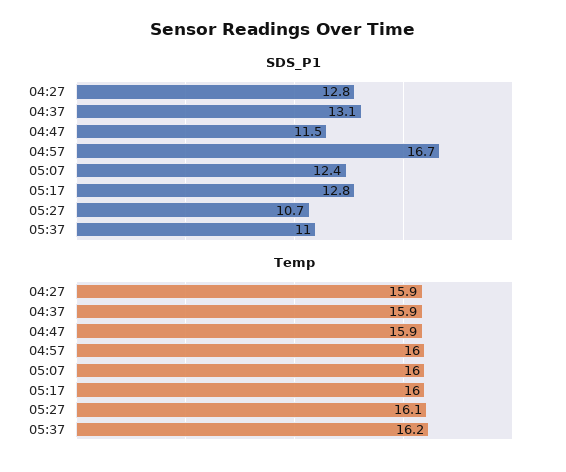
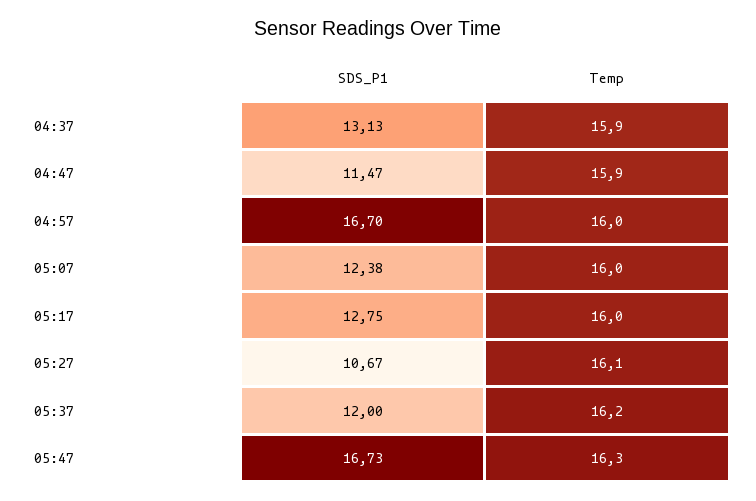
SDS_P1, 04:27: 12.8 -> none
SDS_P1, 05:37: 11 -> 12
Temp, 04:27: 15.9 -> none
SDS_P1, 05:47: none -> 16.73
Temp, 05:47: none -> 16.3

